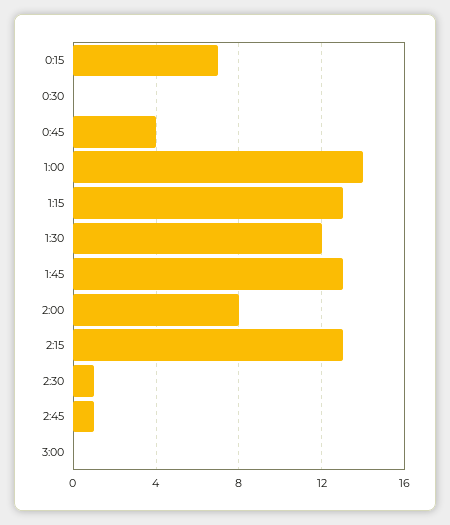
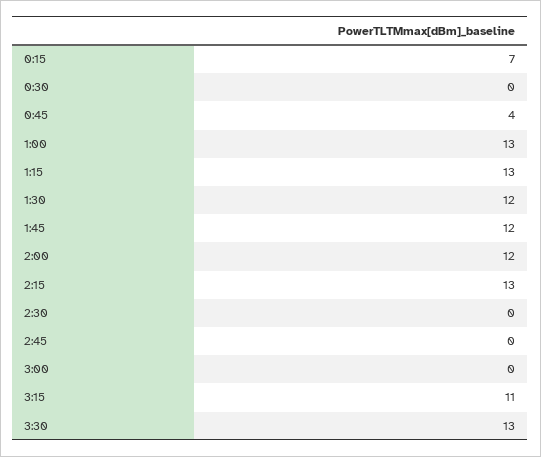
1:00: 14 -> 13
1:45: 13 -> 12
2:00: 8 -> 12
2:30: 1 -> 0
2:45: 1 -> 0
3:15: none -> 11
3:30: none -> 13

